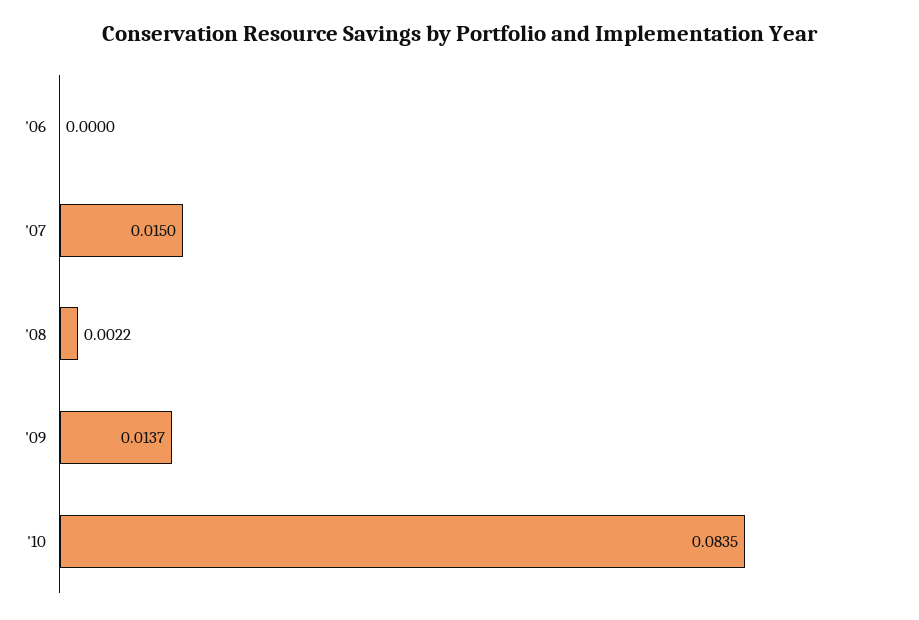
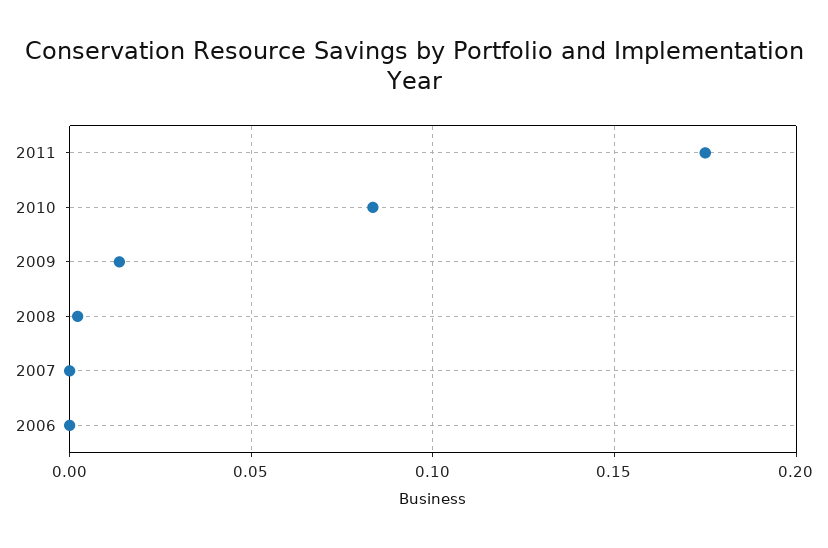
'07: 0.015 -> 0
2011: none -> 0.175

